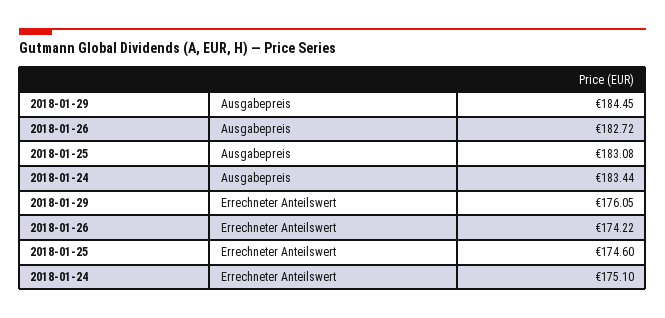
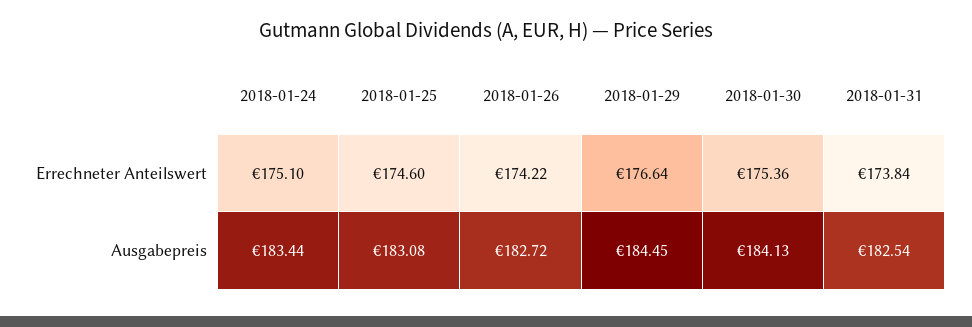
2018-01-29, Errechneter Anteilswert: 176.05 -> 176.64
2018-01-30, Errechneter Anteilswert: none -> 175.36
2018-01-31, Errechneter Anteilswert: none -> 173.84
2018-01-30, Ausgabepreis: none -> 184.13
2018-01-31, Ausgabepreis: none -> 182.54

